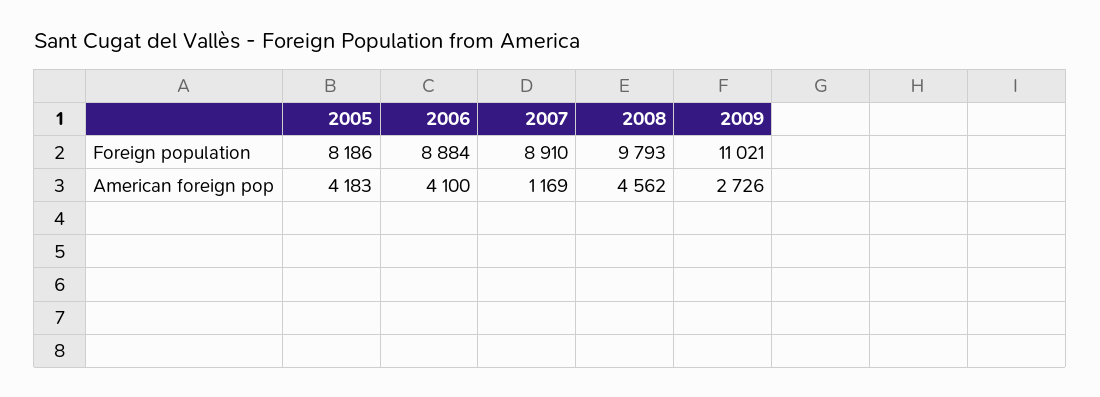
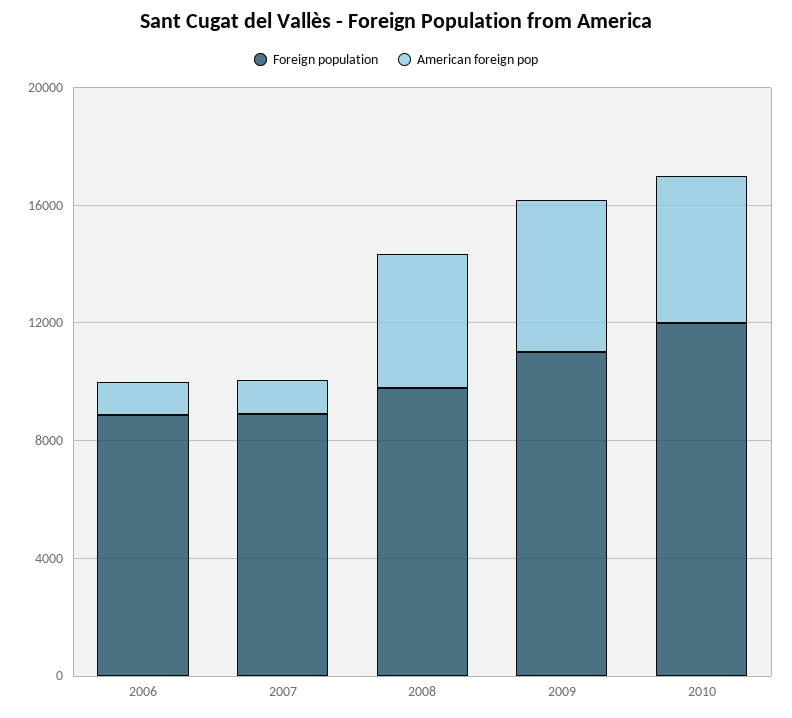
Foreign population, 2005: 8186 -> none
American foreign pop, 2005: 4183 -> none
American foreign pop, 2006: 4100 -> 1000
American foreign pop, 2009: 2726 -> 5000
Foreign population, 2010: none -> 12000
American foreign pop, 2010: none -> 5000

